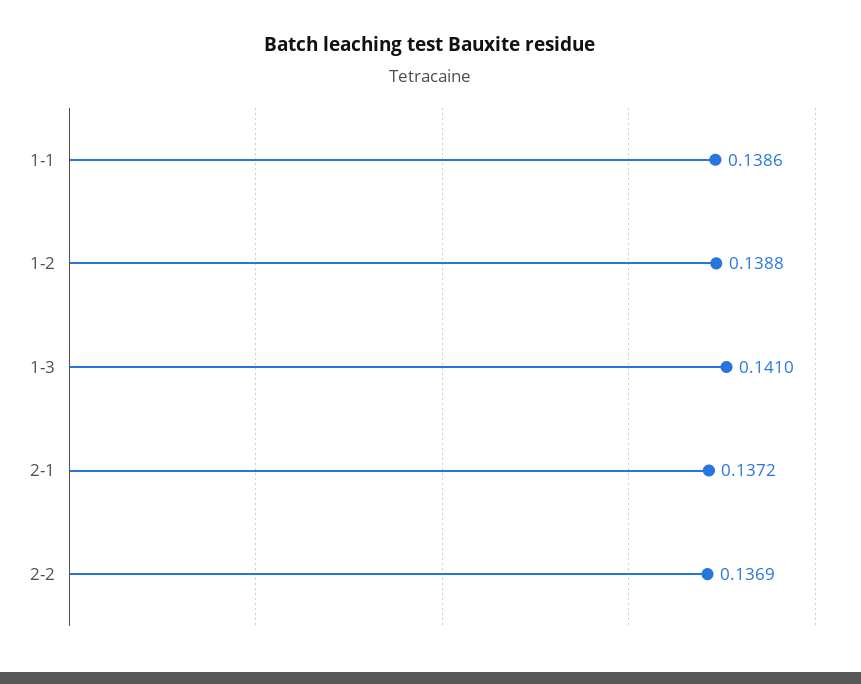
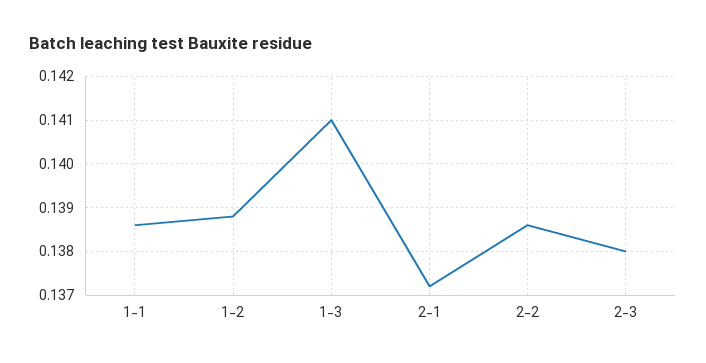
2-2: 0.1369 -> 0.1385
2-3: none -> 0.138

